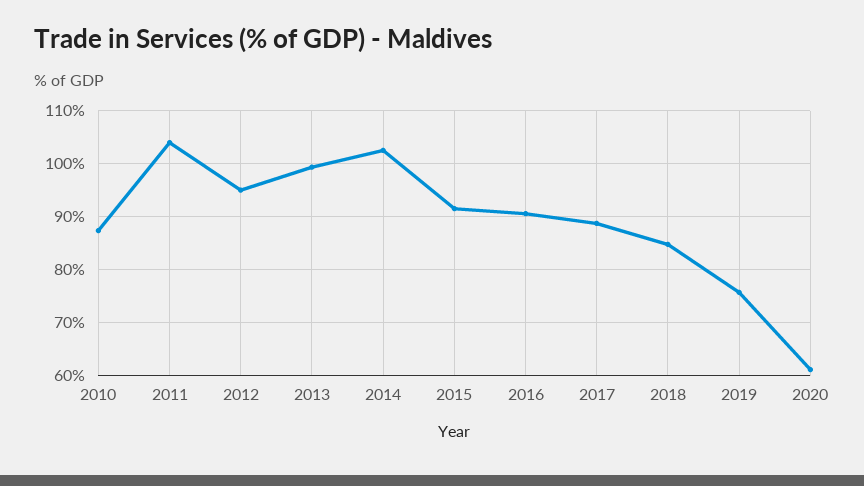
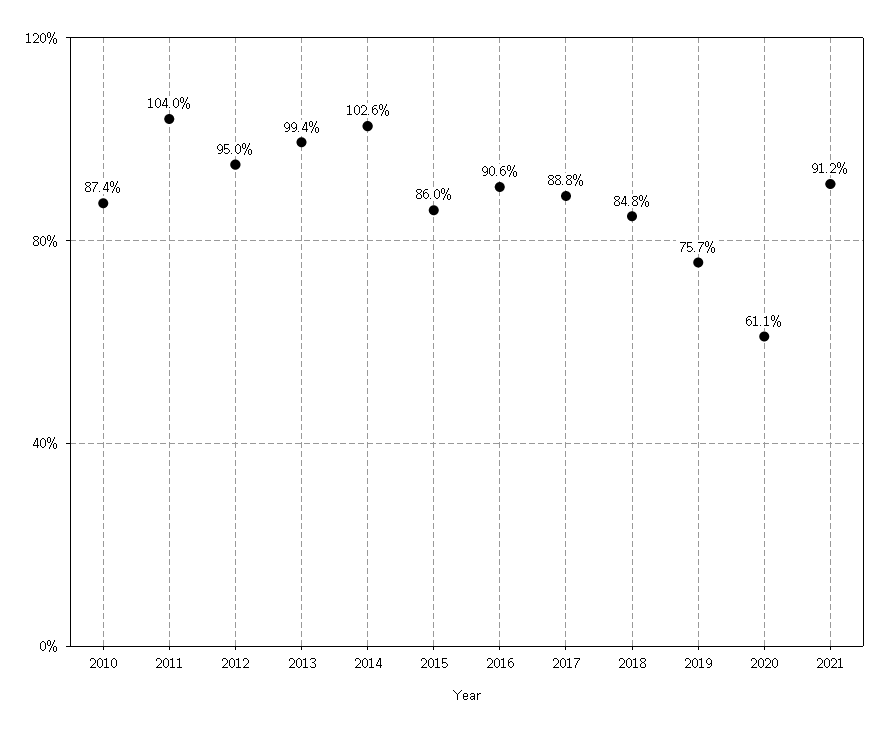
2015: 92 -> 86
2021: none -> 91.2

